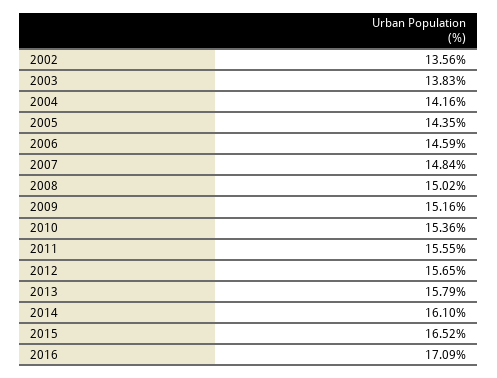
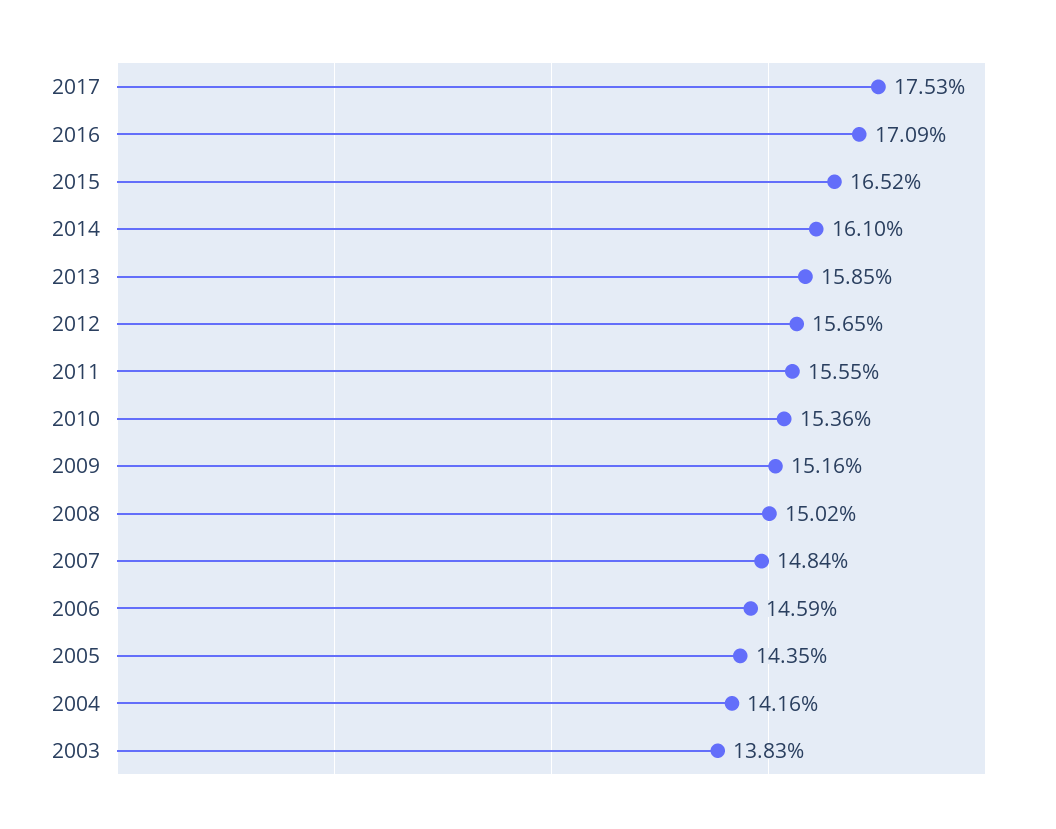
2002: 13.56 -> none
2013: 15.79 -> 15.85
2017: none -> 17.53

